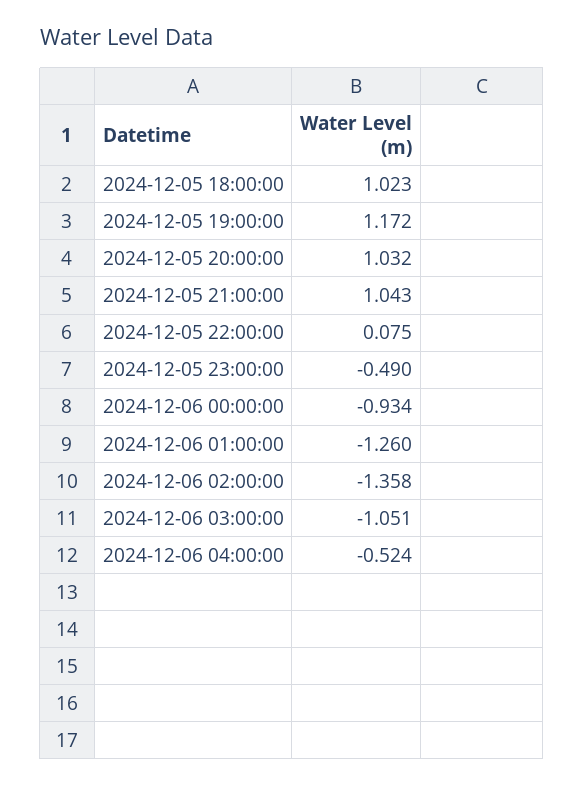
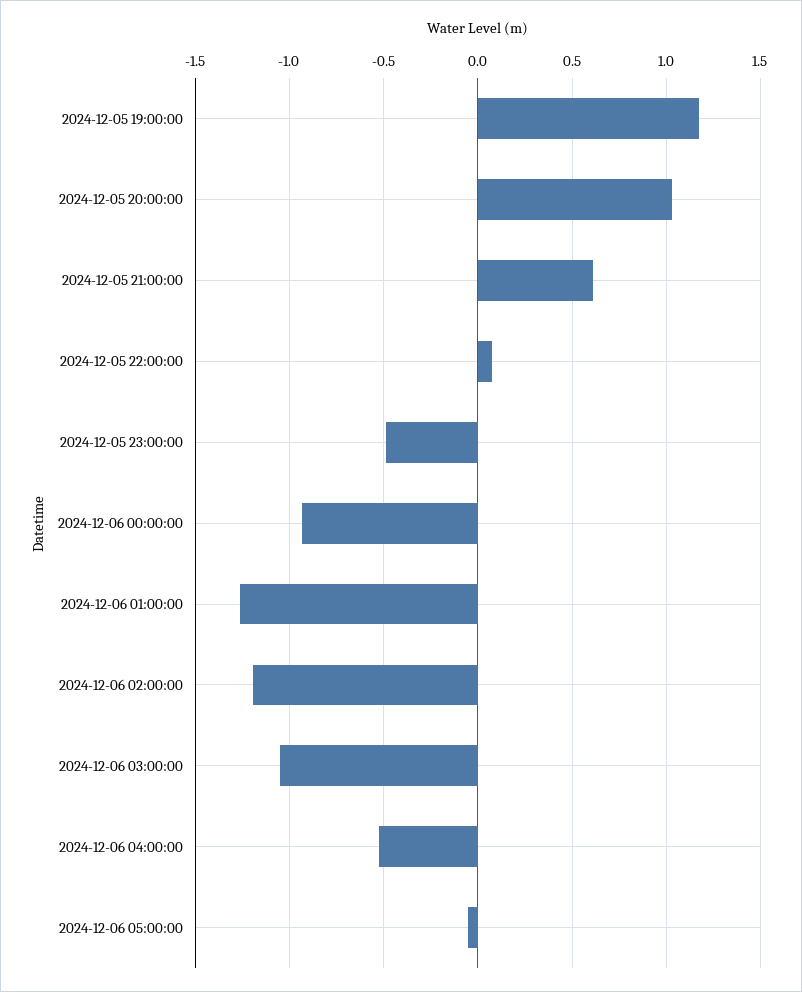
2024-12-05 18:00:00: 1.023 -> none
2024-12-05 21:00:00: 1.043 -> 0.6
2024-12-06 02:00:00: -1.358 -> -1.2
2024-12-06 05:00:00: none -> -0.05

